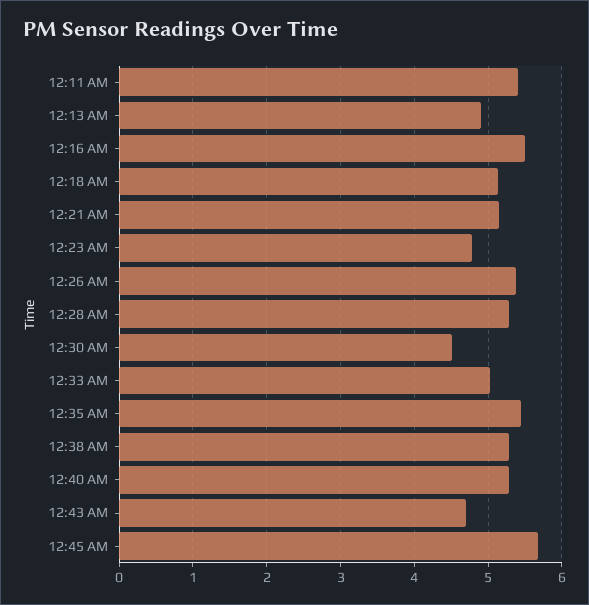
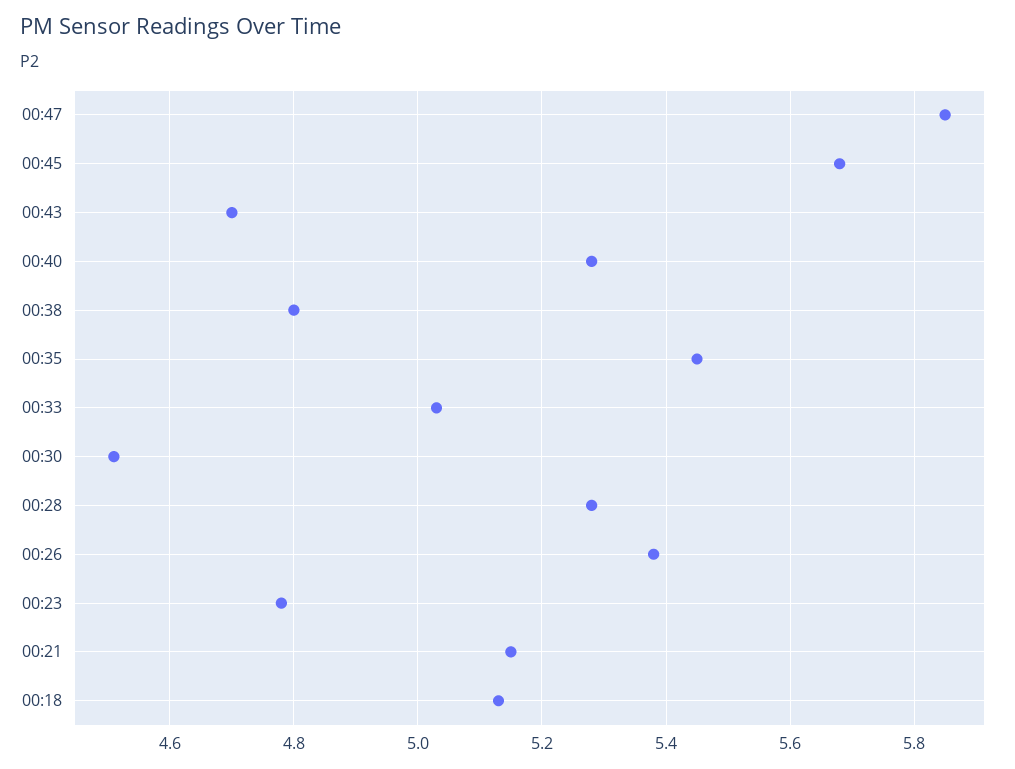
12:11 AM: 5.4 -> none
12:13 AM: 4.9 -> none
12:16 AM: 5.5 -> none
12:38 AM: 5.3 -> 4.8
00:47: none -> 5.85

